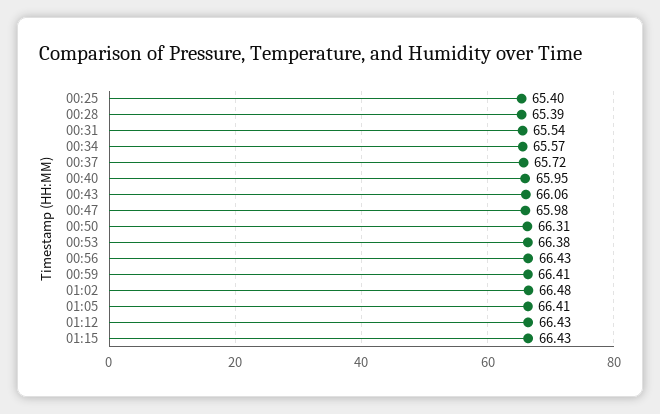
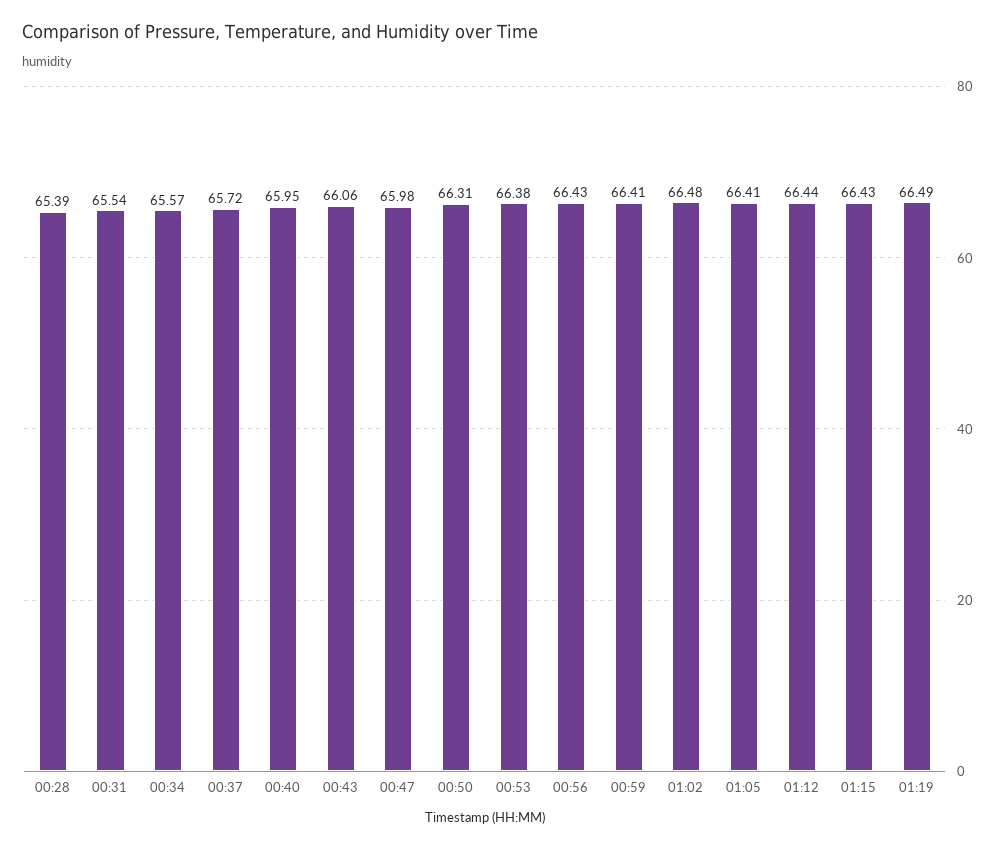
00:25: 65.4 -> none
01:12: 66.43 -> 66.44
01:19: none -> 66.49

